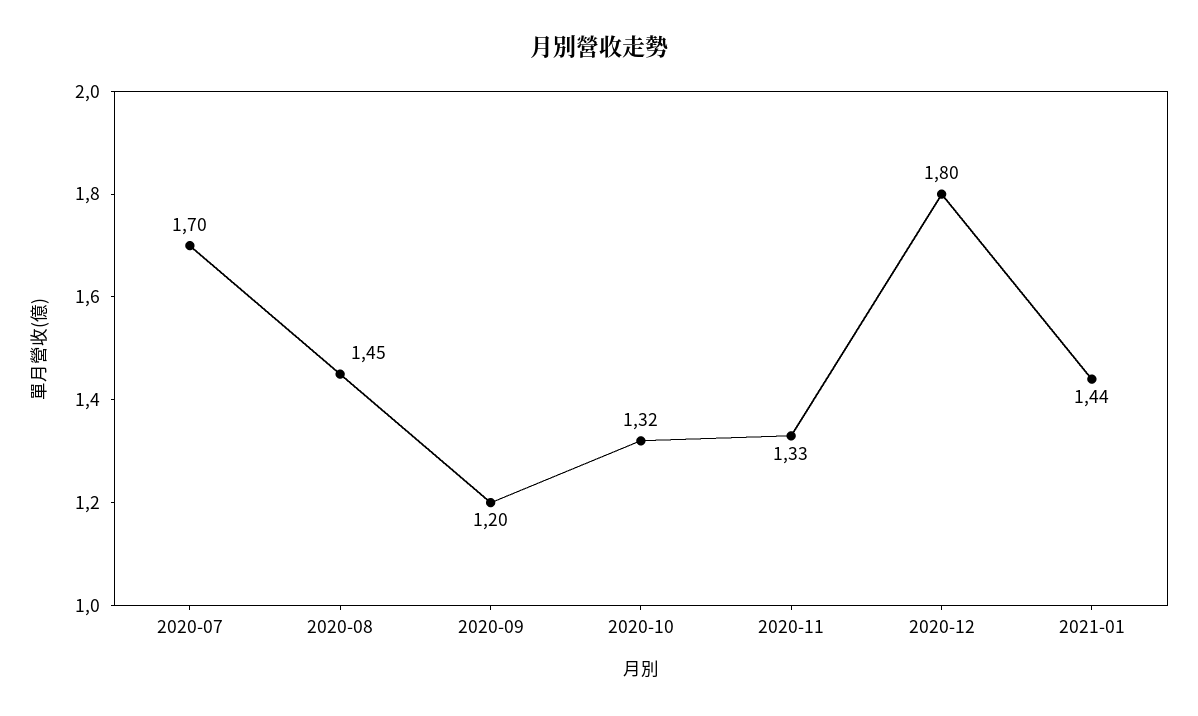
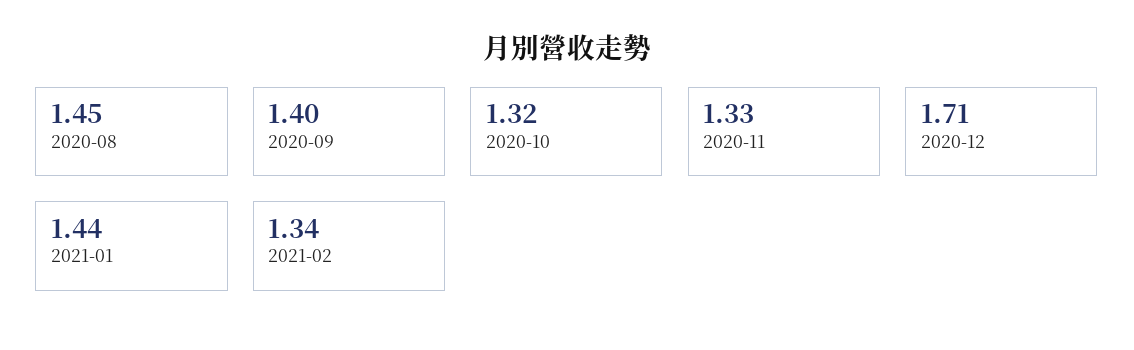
2020-07: 1.7 -> none
2020-09: 1.2 -> 1.4
2020-12: 1.8 -> 1.71
2021-02: none -> 1.34

